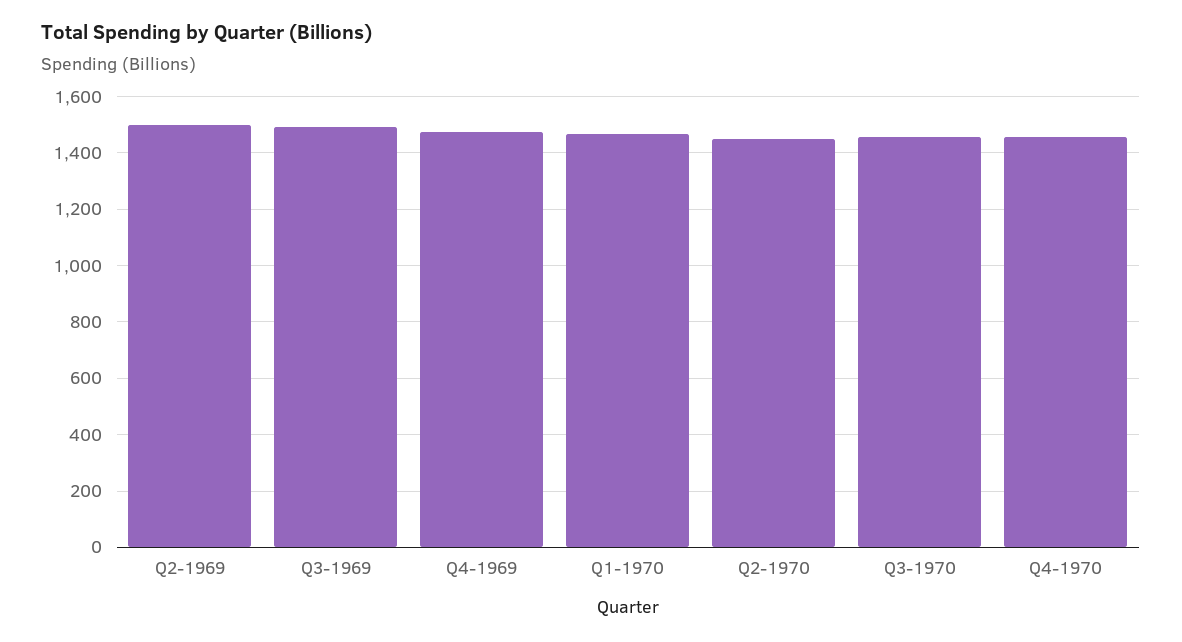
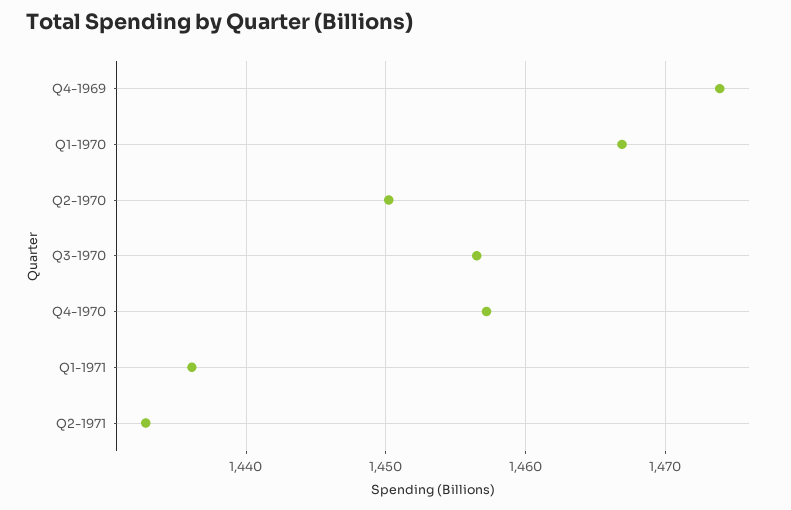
Q2-1969: 1500 -> none
Q3-1969: 1500 -> none
Q1-1971: none -> 1436
Q2-1971: none -> 1433

